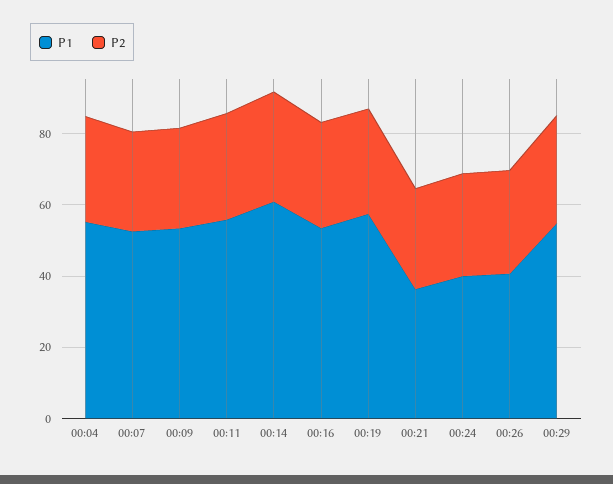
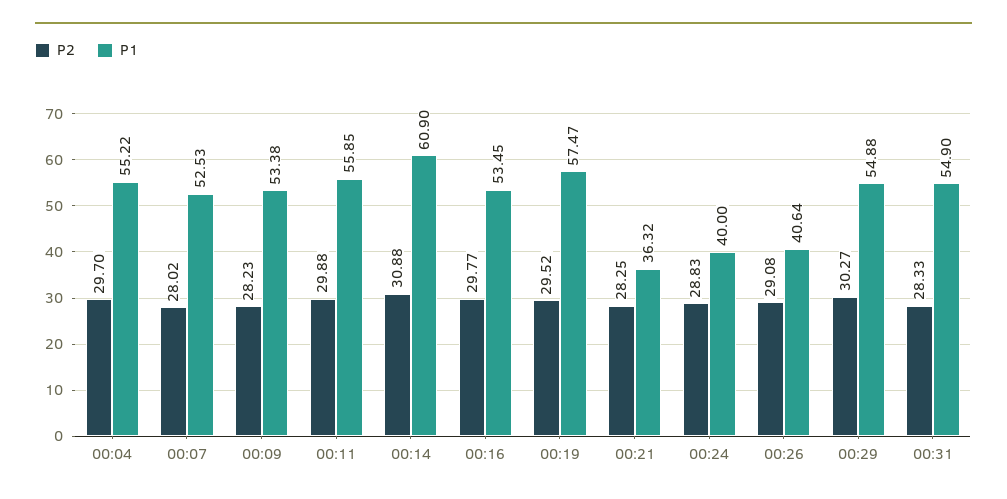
P2, 00:31: none -> 28.33
P1, 00:31: none -> 54.9

